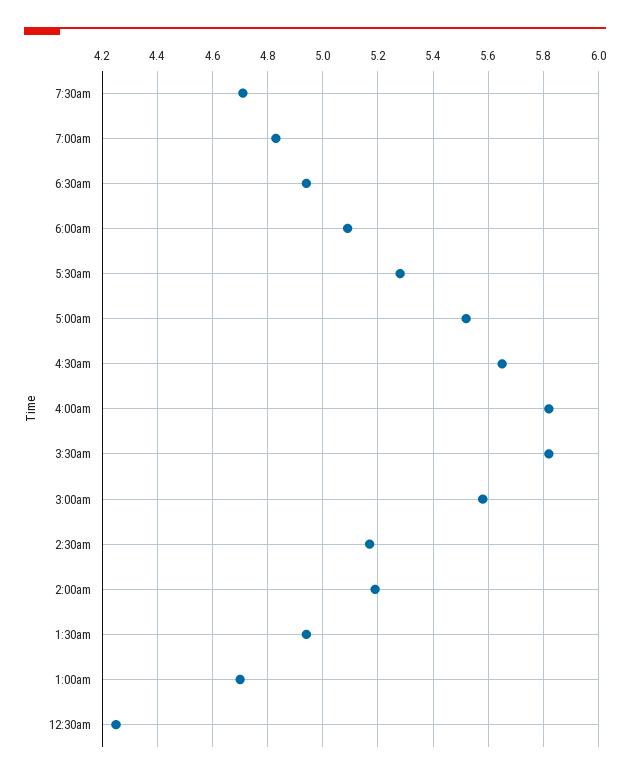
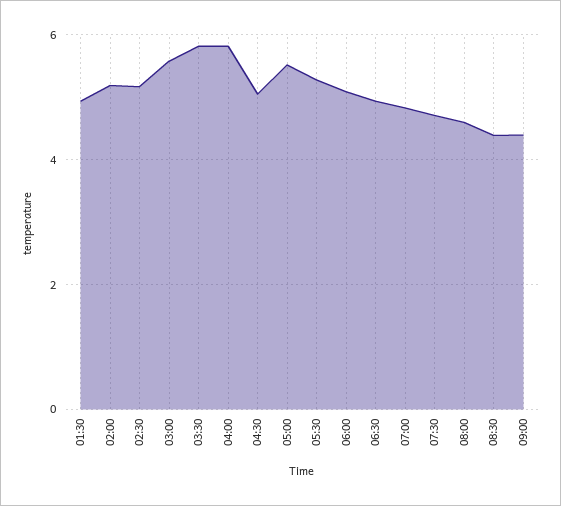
4:30am: 5.65 -> 5
1:00am: 4.7 -> none
12:30am: 4.25 -> none
08:00: none -> 4.6
08:30: none -> 4.4
09:00: none -> 4.4

